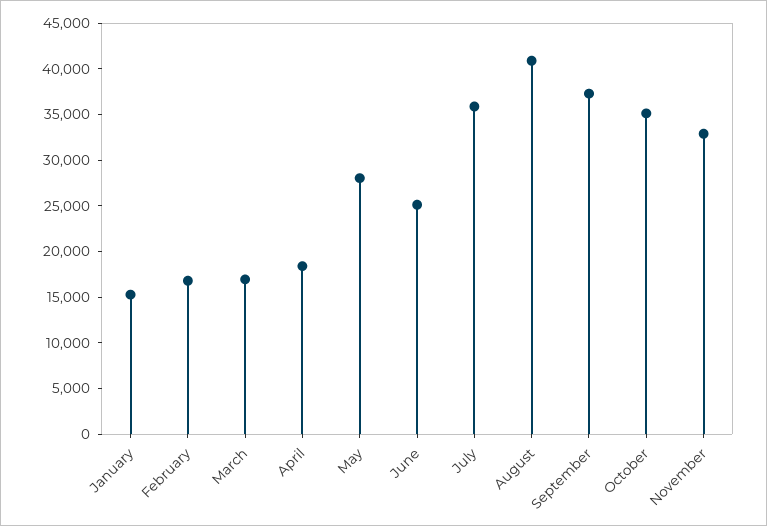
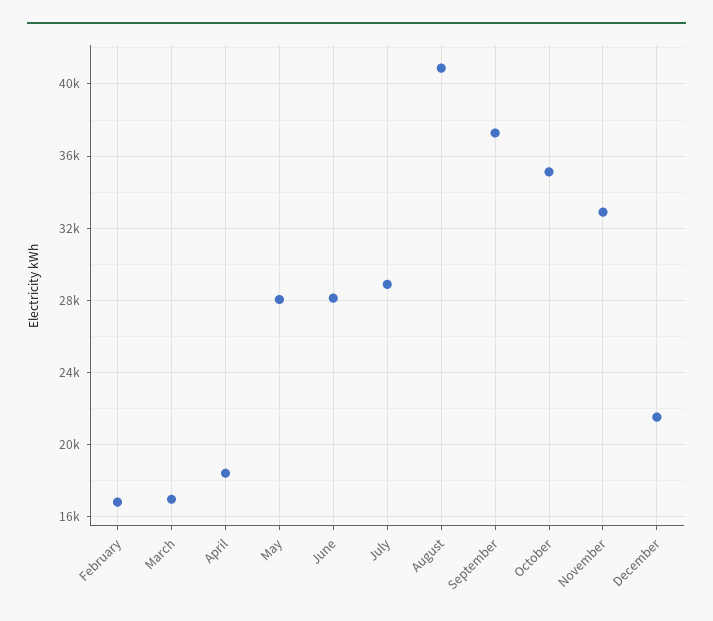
January: 15000 -> none
June: 25000 -> 28000
July: 36000 -> 29000
December: none -> 21500

